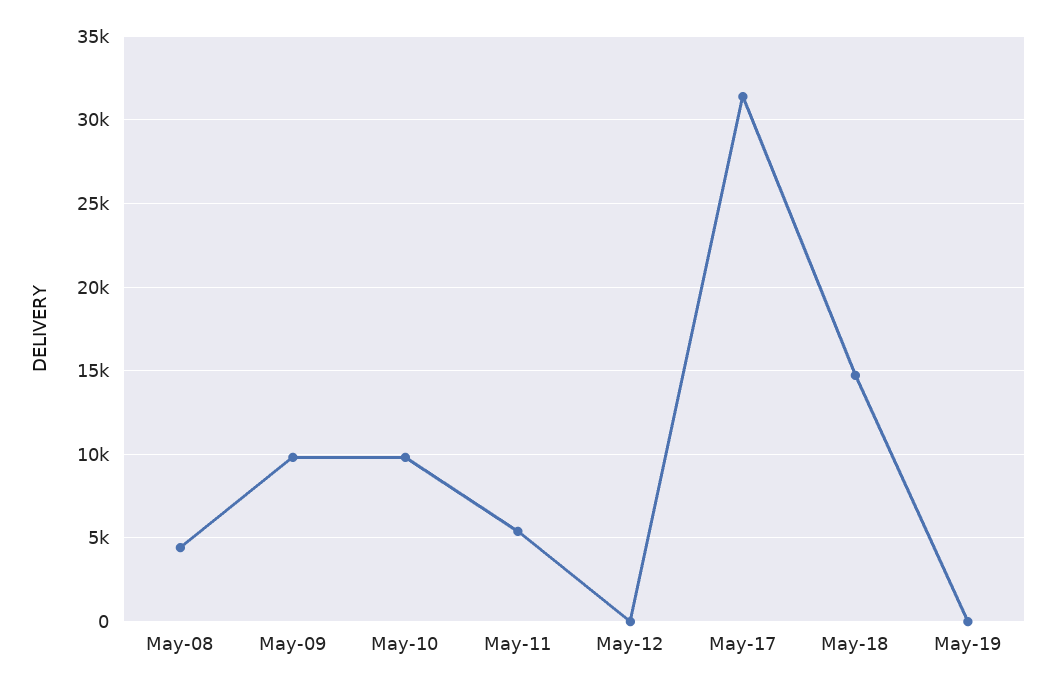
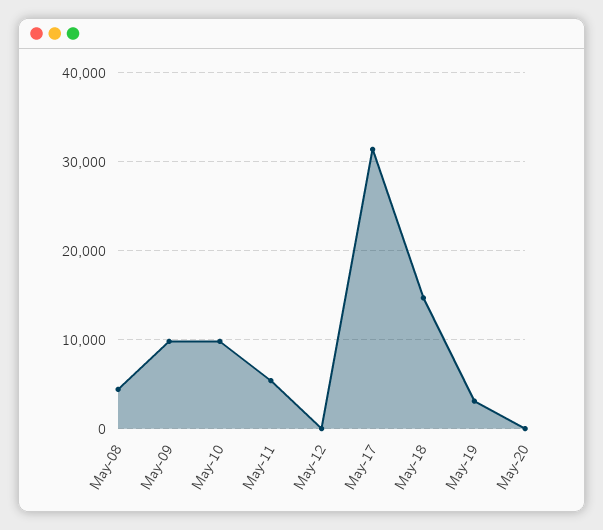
May-19: 0 -> 3000
May-20: none -> 0

